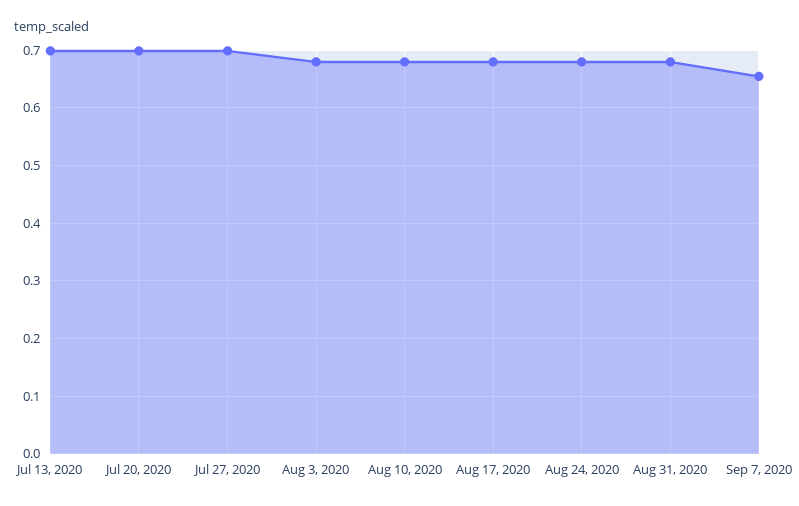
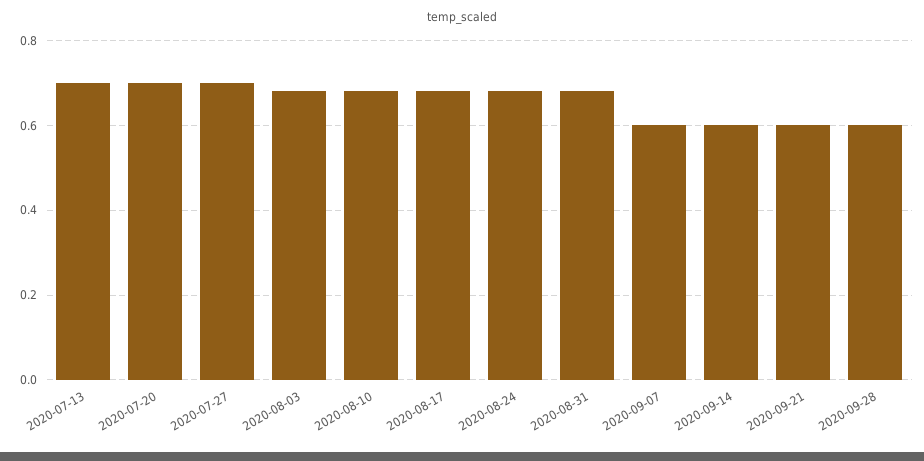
Sep 7, 2020: 0.66 -> 0.6
2020-09-14: none -> 0.6
2020-09-21: none -> 0.6
2020-09-28: none -> 0.6

